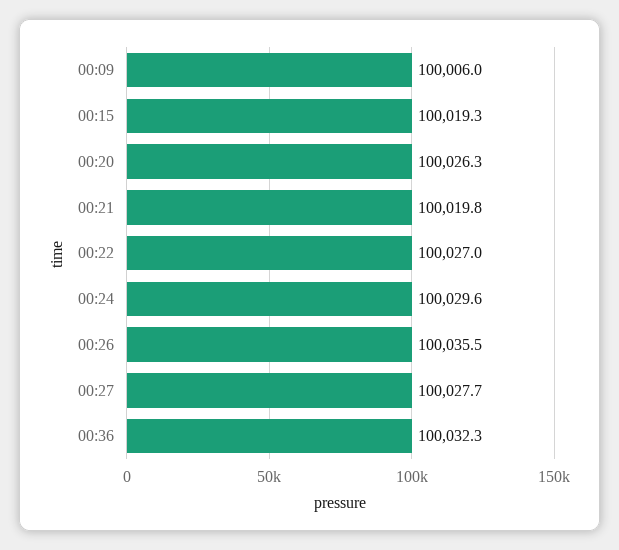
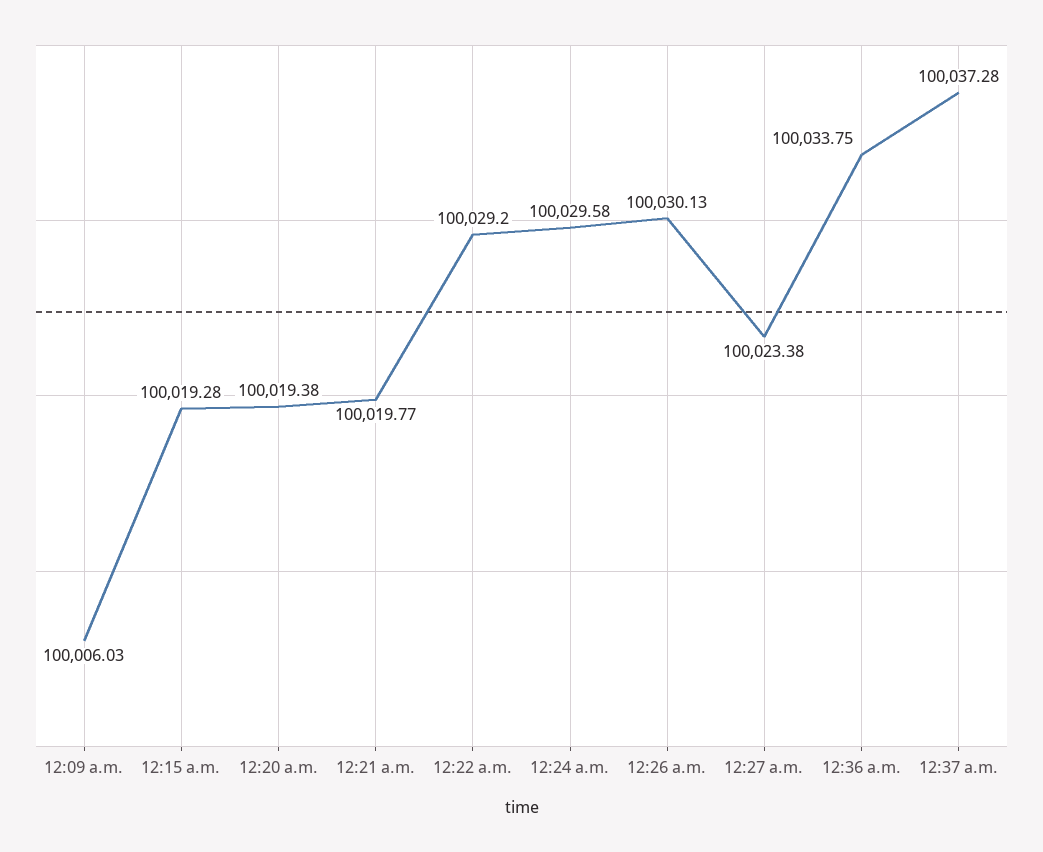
00:20: 100026.3 -> 100019.38
00:22: 100027 -> 100029.2
00:26: 100035.5 -> 100030.13
00:27: 100027.7 -> 100023.38
00:36: 100032.3 -> 100033.75
12:37 a.m.: none -> 100037.28

